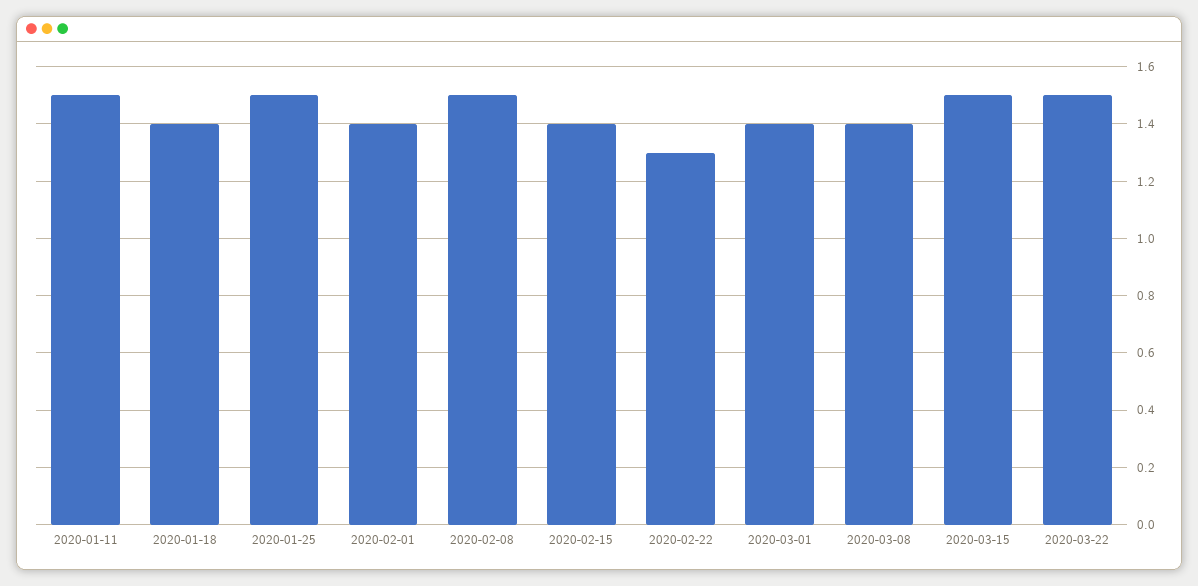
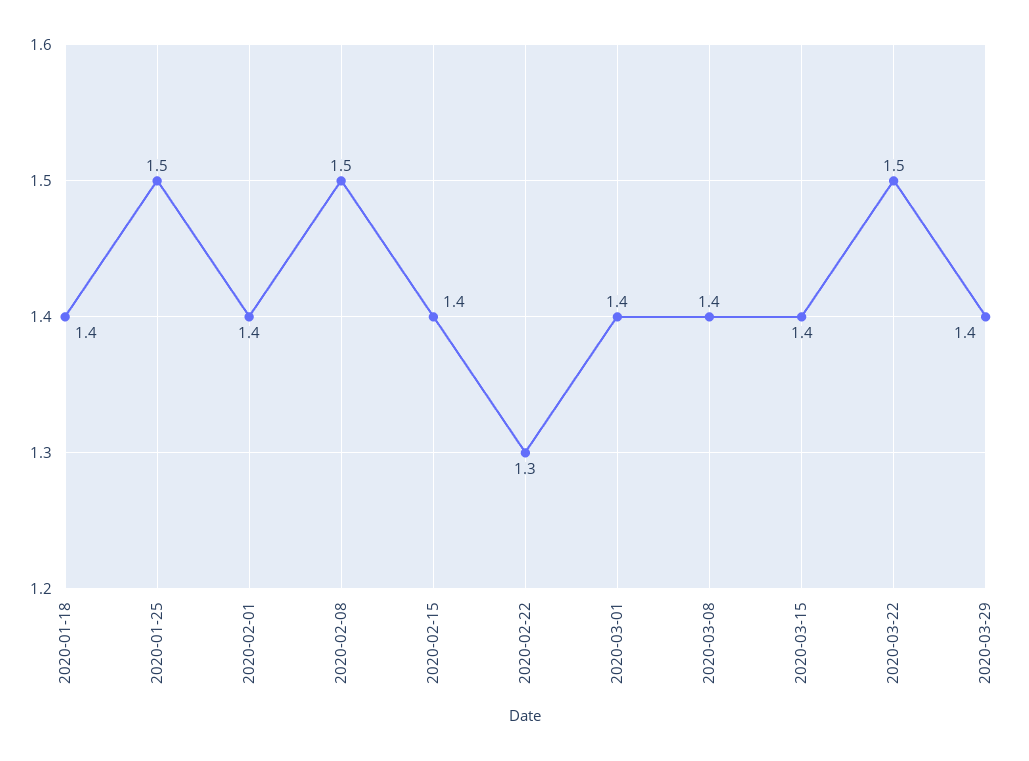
2020-01-11: 1.5 -> none
2020-03-15: 1.5 -> 1.4
2020-03-29: none -> 1.4

